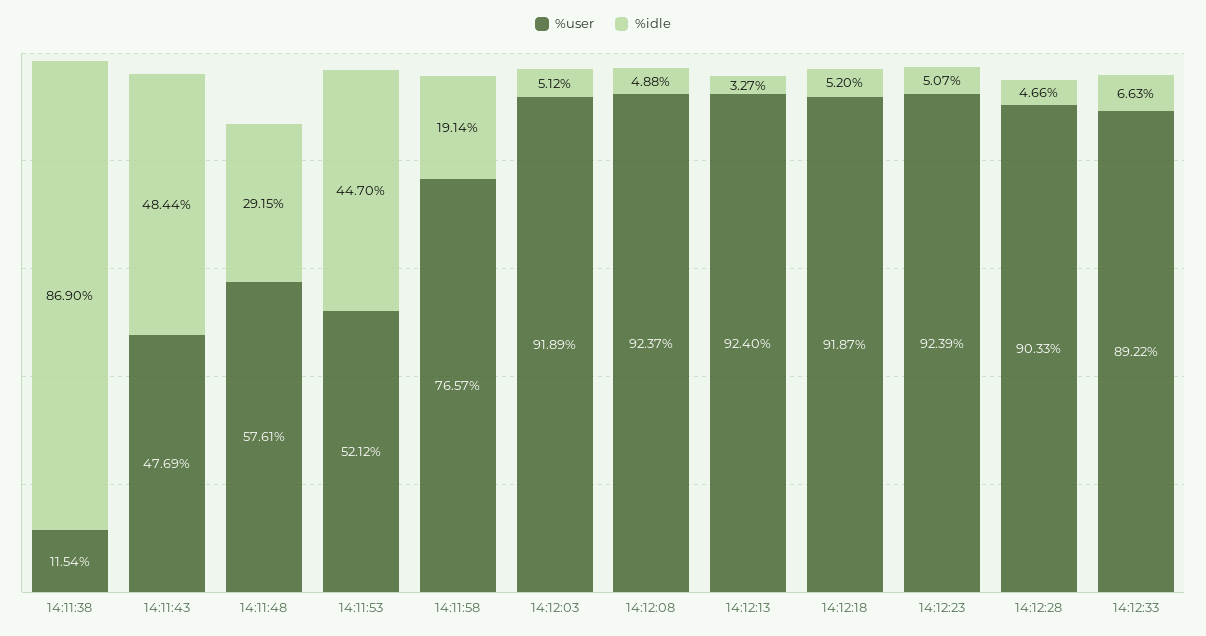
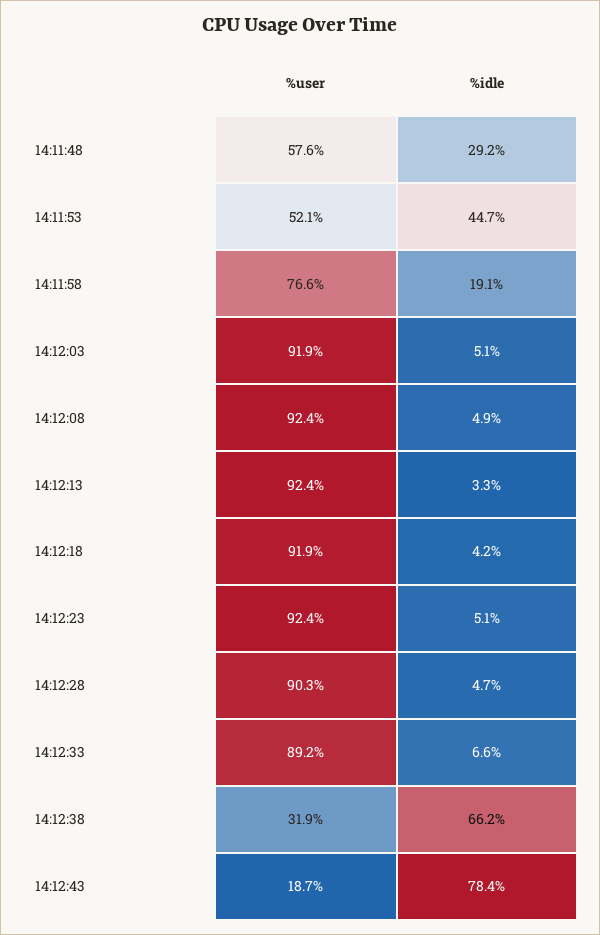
%user, 14:11:38: 11.54 -> none
%idle, 14:11:38: 86.9 -> none
%user, 14:11:43: 47.69 -> none
%idle, 14:11:43: 48.44 -> none
%idle, 14:12:18: 5.2 -> 4.2
%user, 14:12:38: none -> 31.9
%idle, 14:12:38: none -> 66.2
%user, 14:12:43: none -> 18.7
%idle, 14:12:43: none -> 78.4

